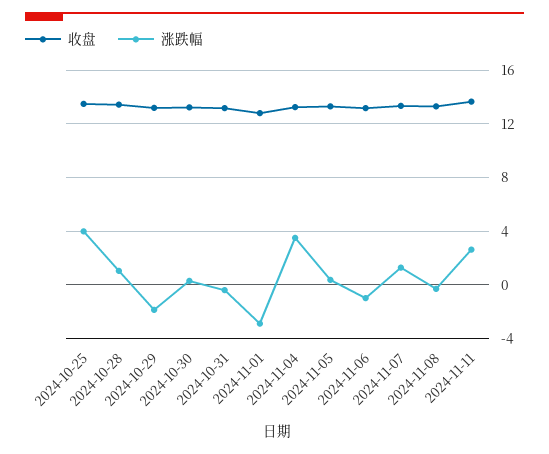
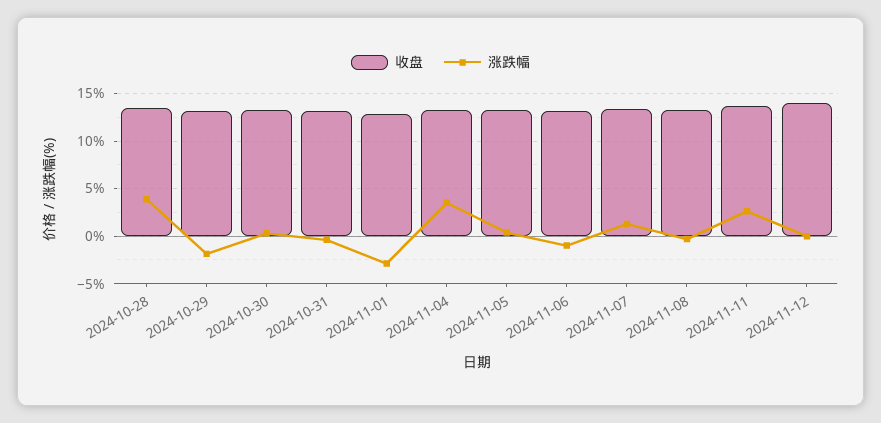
收盘, 2024-10-25: 13.5 -> none
涨跌幅, 2024-10-25: 4 -> none
涨跌幅, 2024-10-28: 1 -> 4
收盘, 2024-11-12: none -> 14
涨跌幅, 2024-11-12: none -> 0

